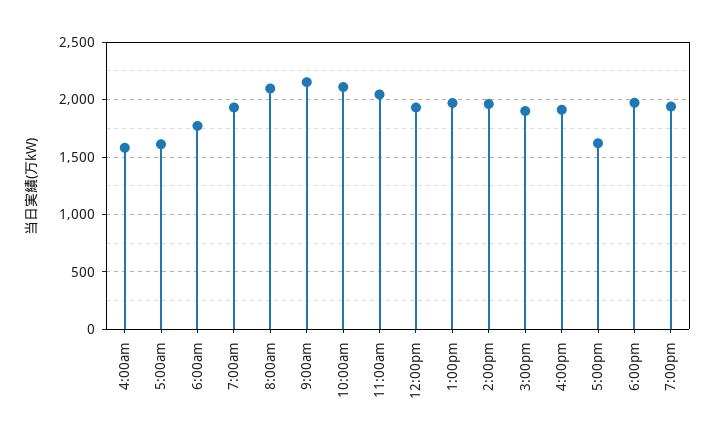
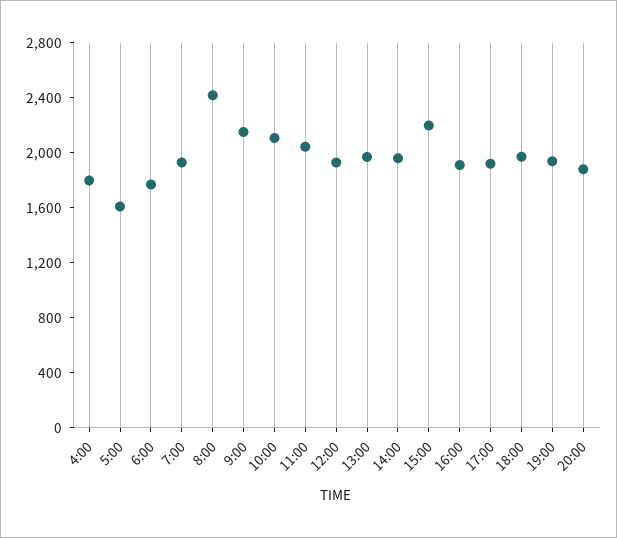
4:00am: 1600 -> 1800
8:00am: 2100 -> 2400
3:00pm: 1900 -> 2200
5:00pm: 1600 -> 1900
20:00: none -> 1900

